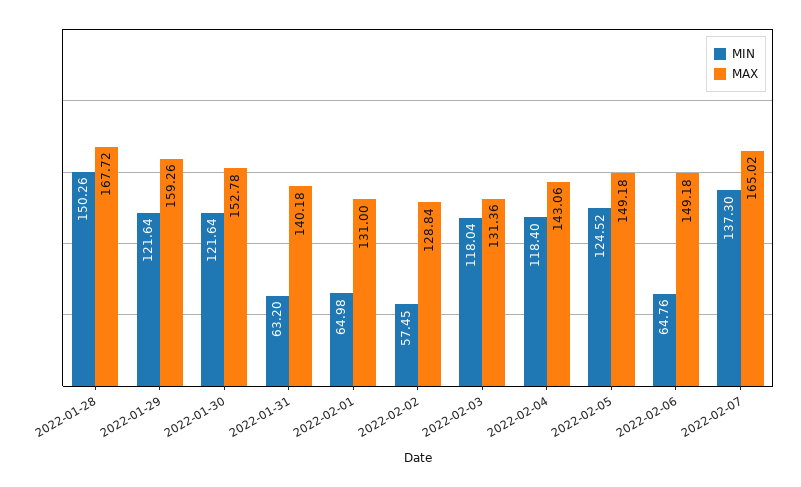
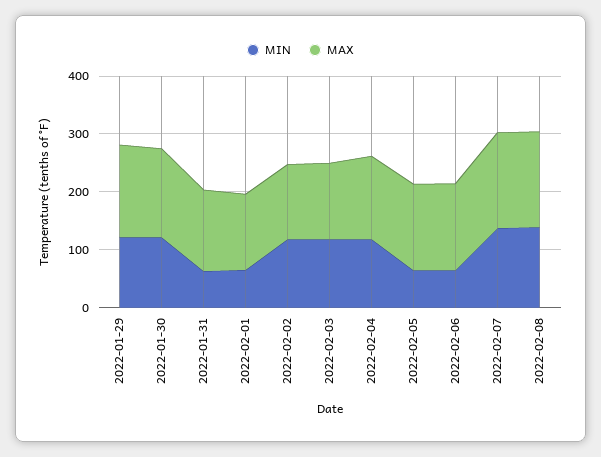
MIN, 2022-01-28: 150.26 -> none
MAX, 2022-01-28: 167.72 -> none
MIN, 2022-02-02: 57.45 -> 120
MIN, 2022-02-05: 124.52 -> 60
MIN, 2022-02-08: none -> 140
MAX, 2022-02-08: none -> 160

